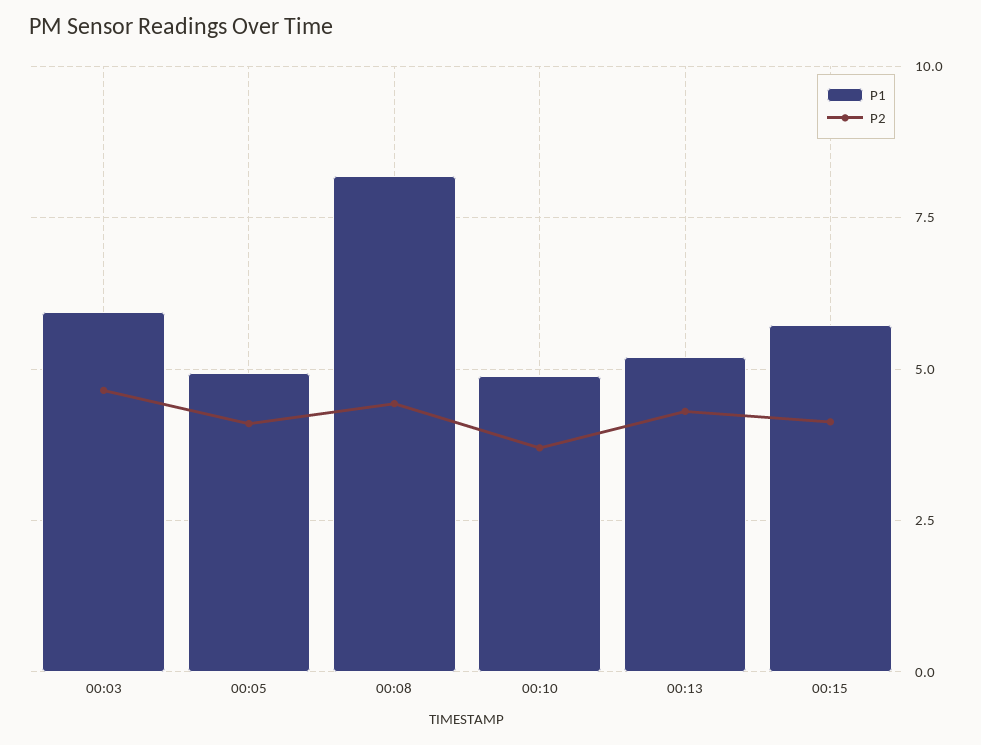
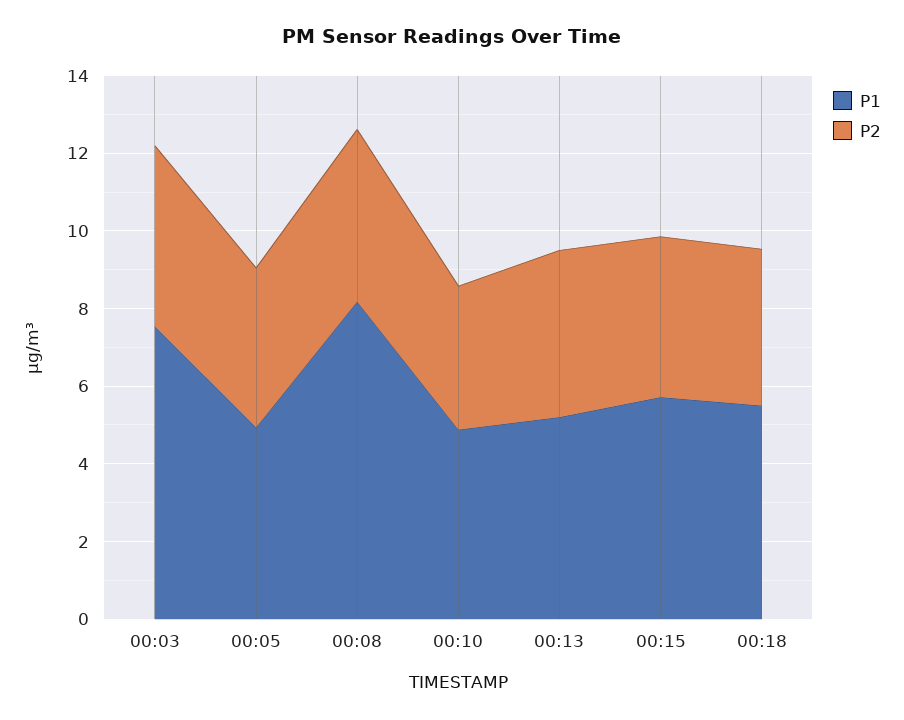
P1, 00:03: 6 -> 7.5
P1, 00:18: none -> 5.5
P2, 00:18: none -> 4

